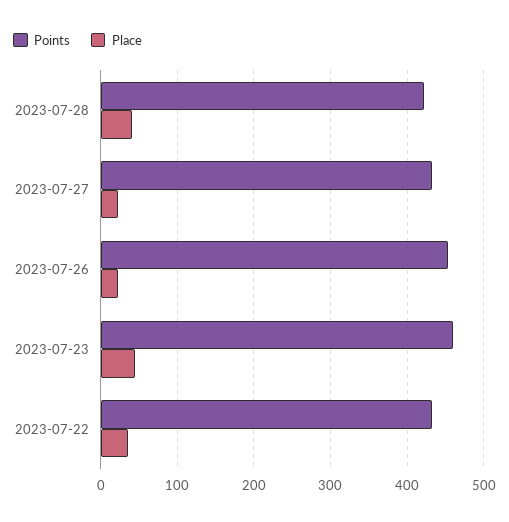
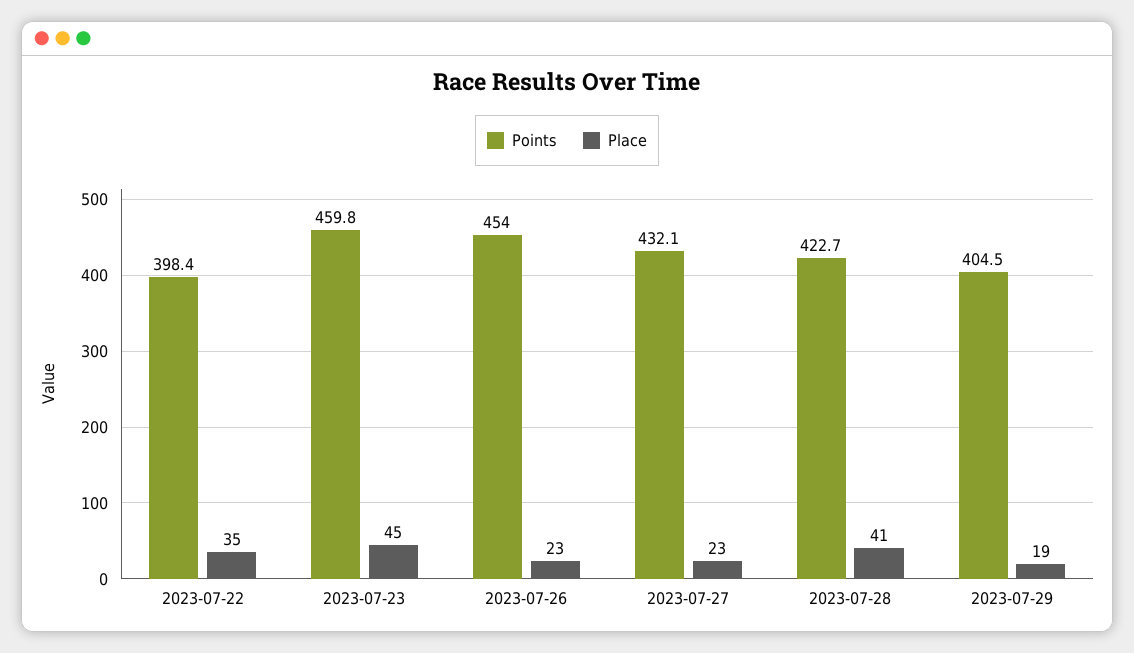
Points, 2023-07-22: 430 -> 398.4
Points, 2023-07-29: none -> 404.5
Place, 2023-07-29: none -> 19

